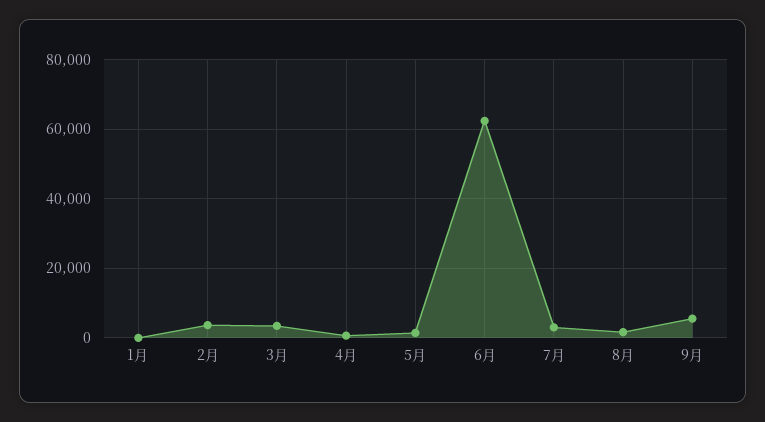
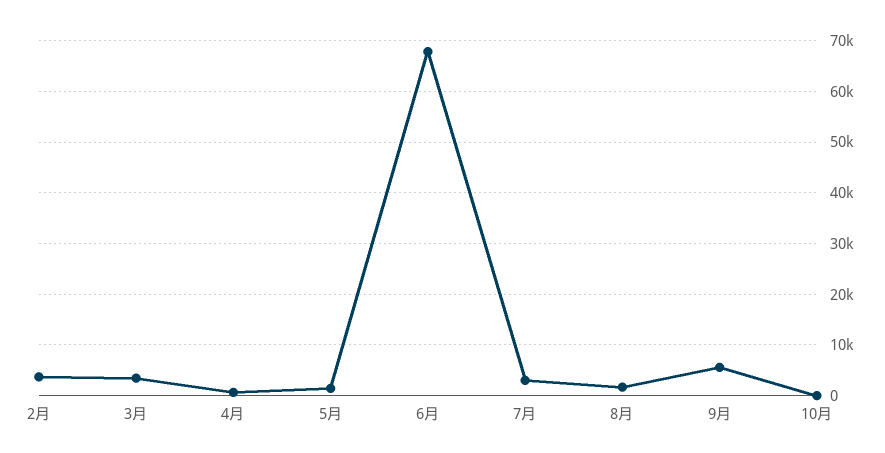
1月: 0 -> none
6月: 62000 -> 68000
10月: none -> 0

